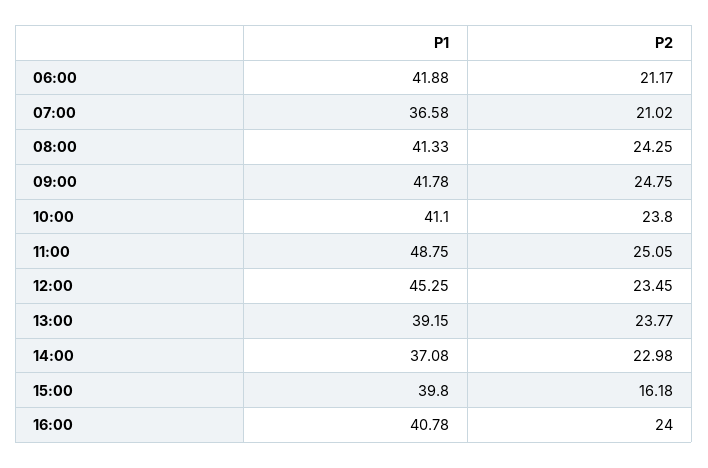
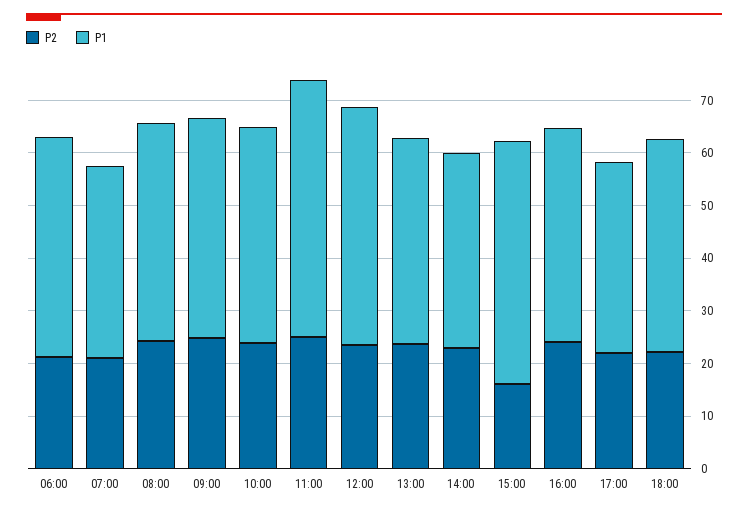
P1, 15:00: 39.8 -> 46
P2, 17:00: none -> 22
P1, 17:00: none -> 36
P2, 18:00: none -> 22
P1, 18:00: none -> 40

